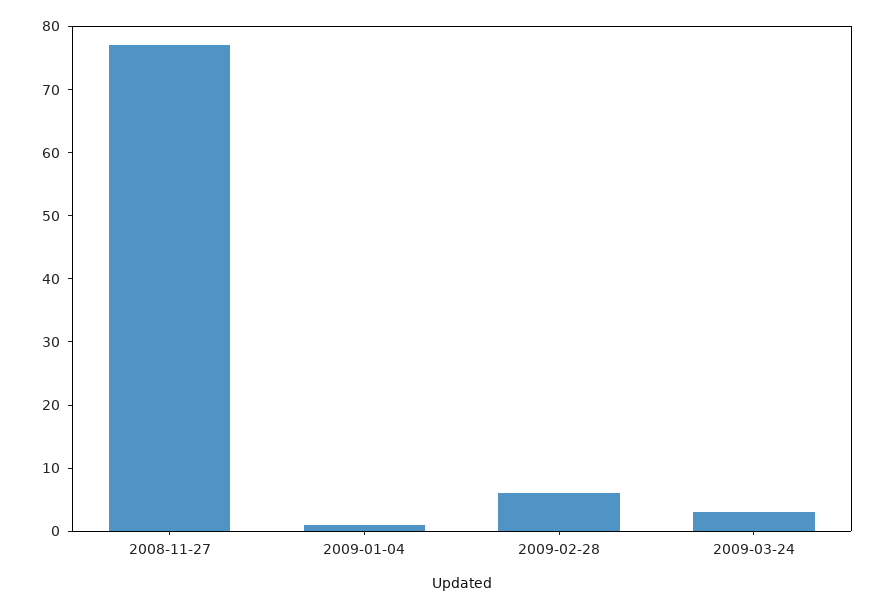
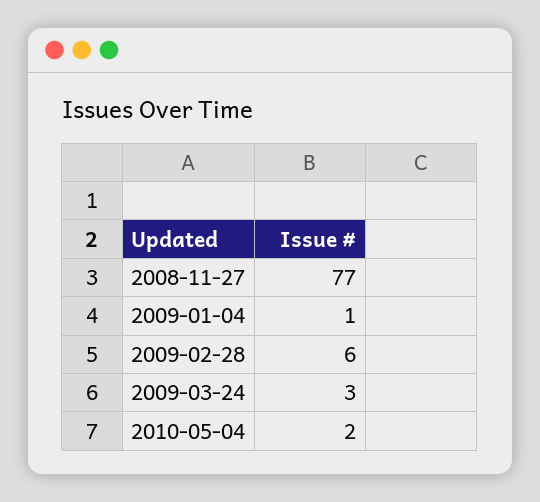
2010-05-04: none -> 2

